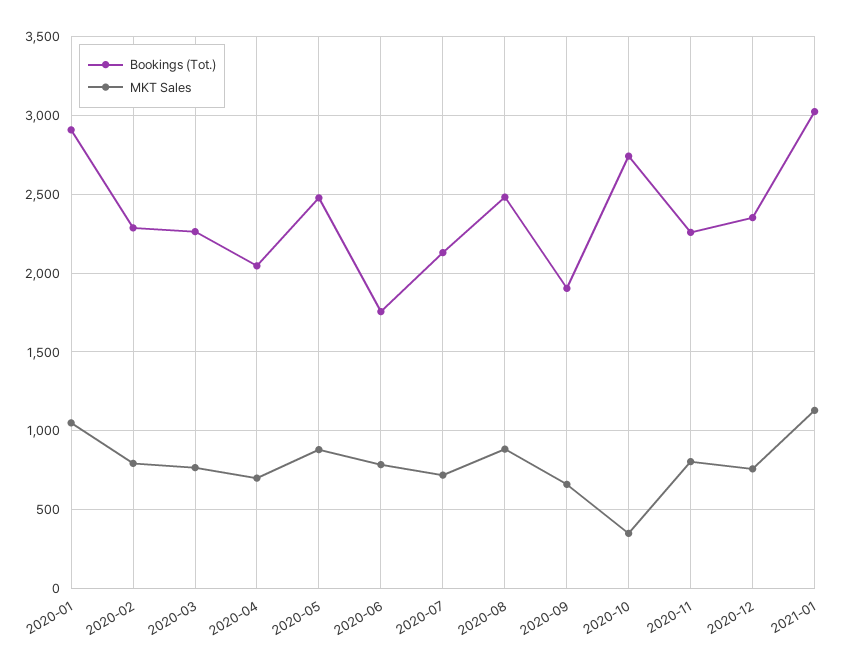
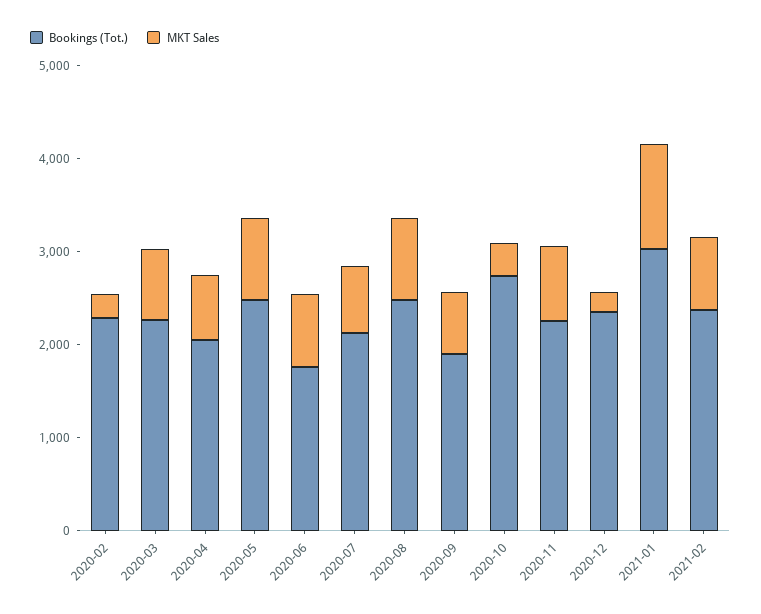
Bookings (Tot.), 2020-01: 2900 -> none
MKT Sales, 2020-01: 1050 -> none
MKT Sales, 2020-02: 800 -> 200
MKT Sales, 2020-12: 750 -> 200
Bookings (Tot.), 2021-02: none -> 2400
MKT Sales, 2021-02: none -> 800

